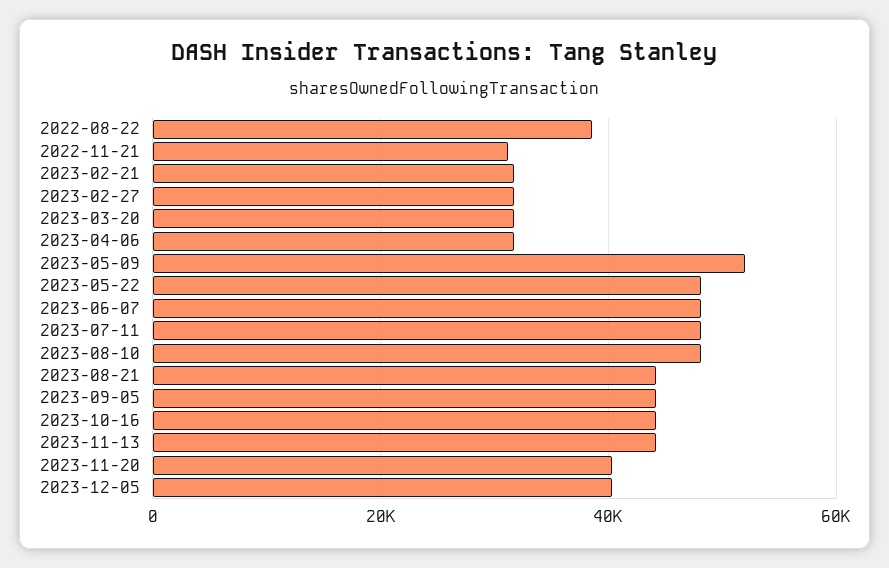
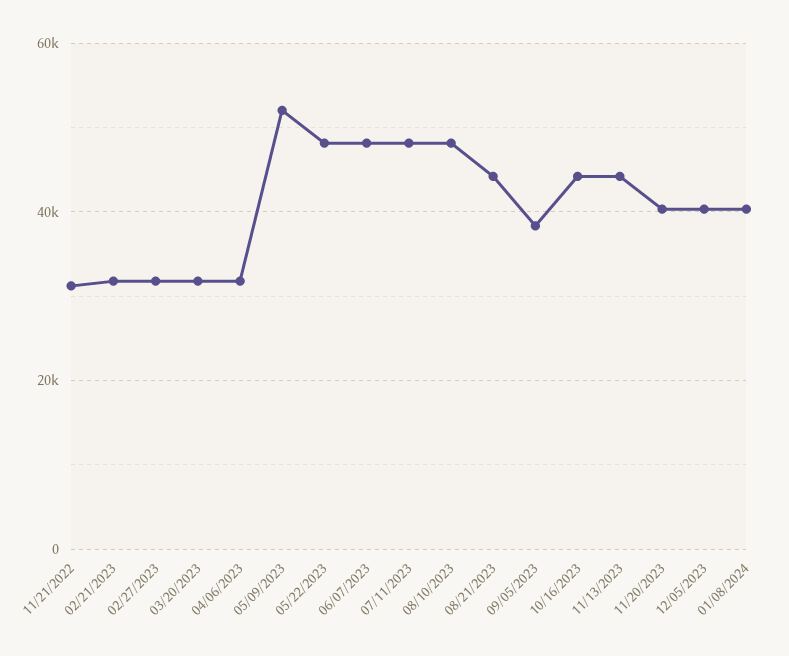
2022-08-22: 38000 -> none
2023-09-05: 44000 -> 38000
01/08/2024: none -> 40000

